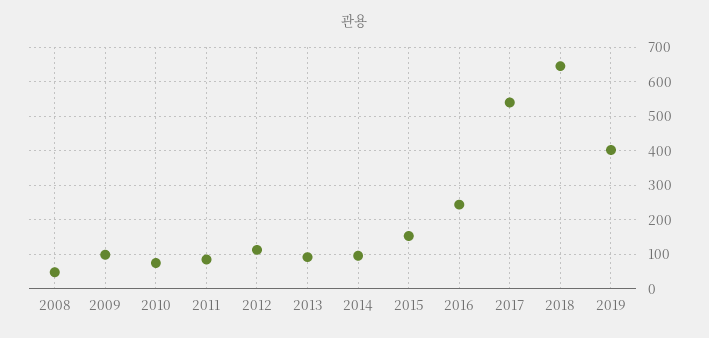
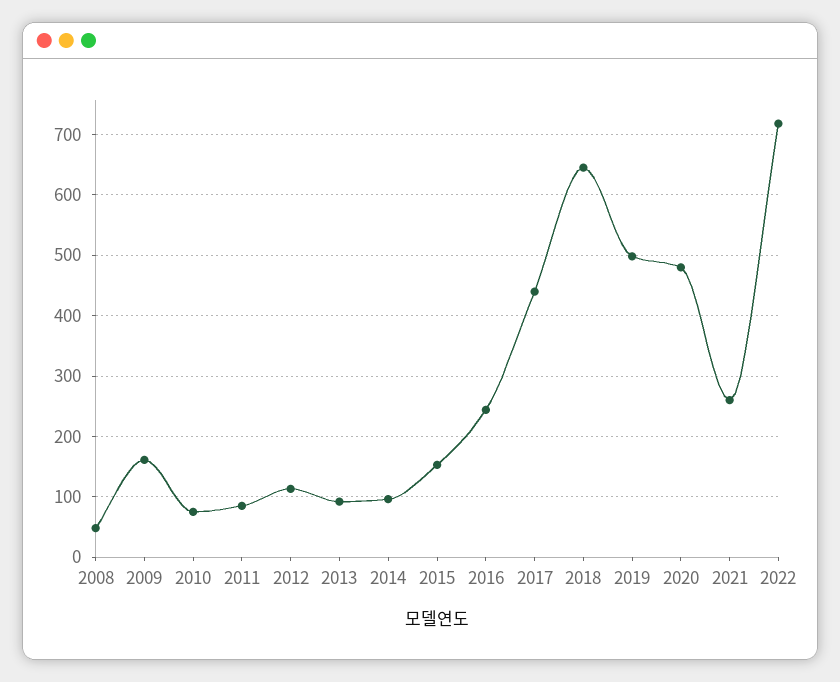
2009: 100 -> 160
2017: 540 -> 440
2019: 400 -> 500
2020: none -> 480
2021: none -> 260
2022: none -> 720

